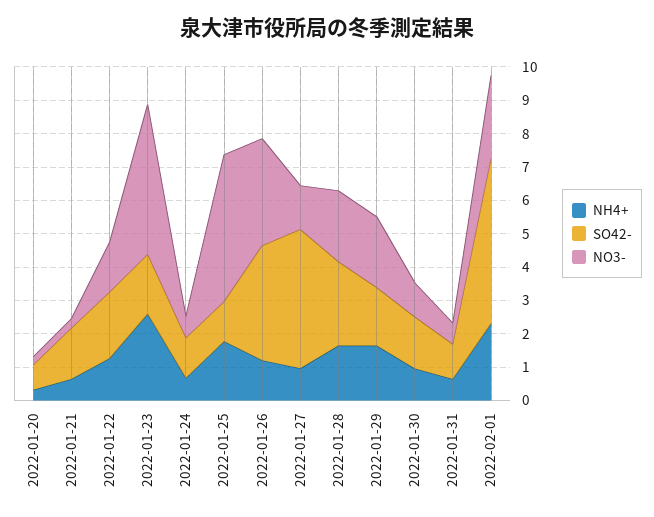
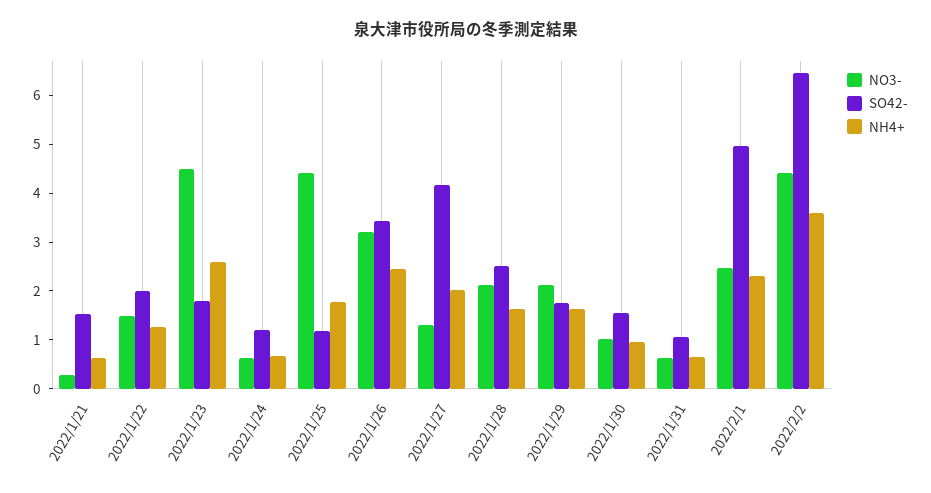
NH4+, 2022-01-20: 0.25 -> none
SO42-, 2022-01-20: 0.75 -> none
NO3-, 2022-01-20: 0.25 -> none
NH4+, 2022-01-26: 1.25 -> 2.4
NH4+, 2022-01-27: 1 -> 2
NO3-, 2022/2/2: none -> 4.4
SO42-, 2022/2/2: none -> 6.4
NH4+, 2022/2/2: none -> 3.6

